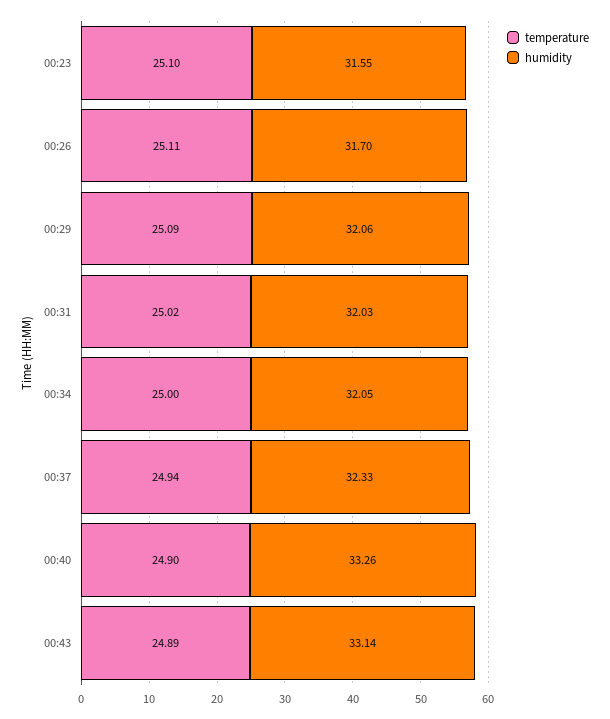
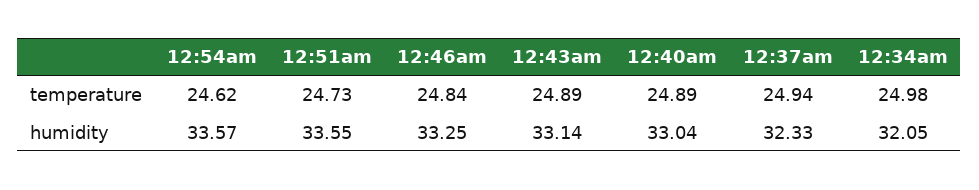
temperature, 00:23: 25.1 -> none
humidity, 00:23: 31.55 -> none
temperature, 00:26: 25.11 -> none
humidity, 00:26: 31.7 -> none
temperature, 00:29: 25.09 -> none
humidity, 00:29: 32.06 -> none
temperature, 00:31: 25.02 -> none
humidity, 00:31: 32.03 -> none
temperature, 00:34: 25 -> 24.98
temperature, 00:40: 24.9 -> 24.89
humidity, 00:40: 33.26 -> 33.04
temperature, 12:54am: none -> 24.62
temperature, 12:51am: none -> 24.73
temperature, 12:46am: none -> 24.84
humidity, 12:54am: none -> 33.57
humidity, 12:51am: none -> 33.55
humidity, 12:46am: none -> 33.25

